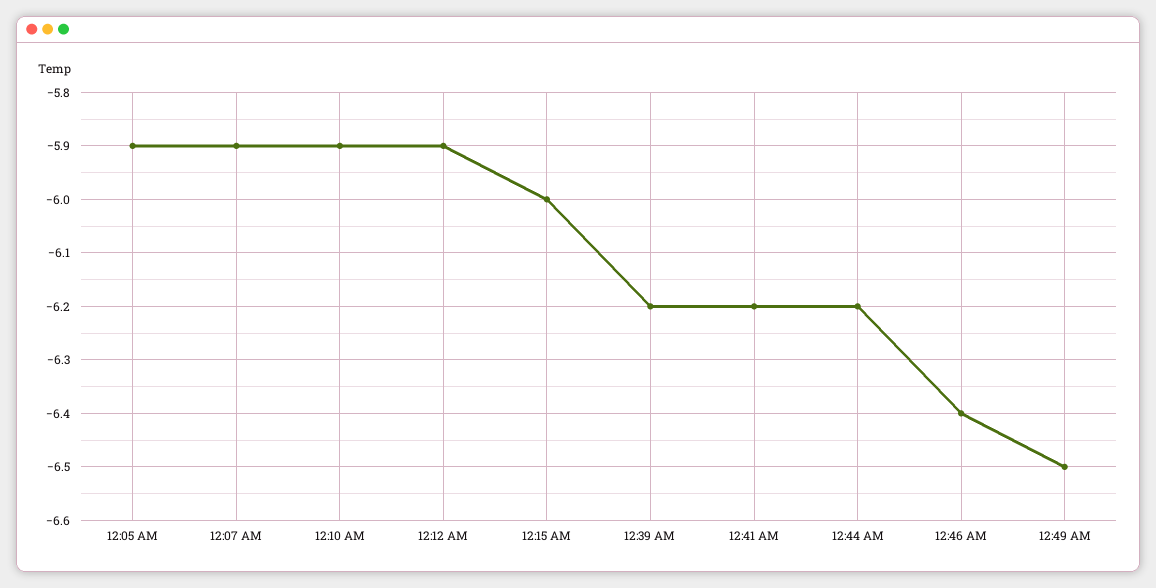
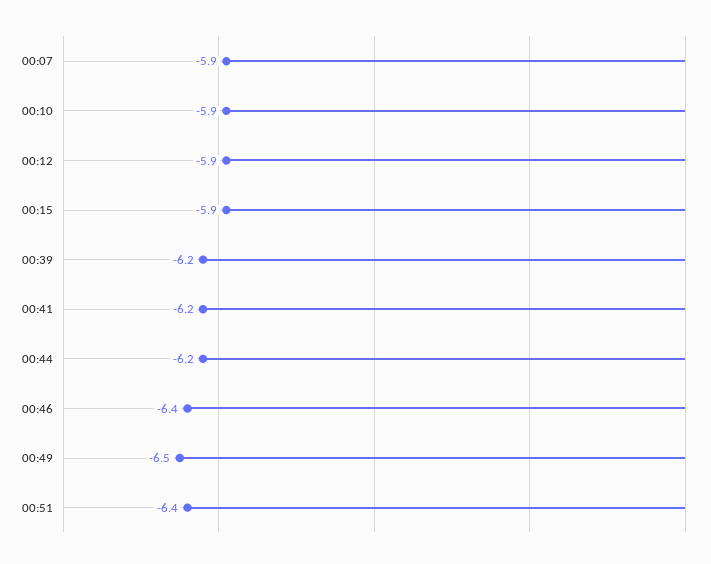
12:05 AM: -5.9 -> none
12:15 AM: -6 -> -5.9
00:51: none -> -6.4

